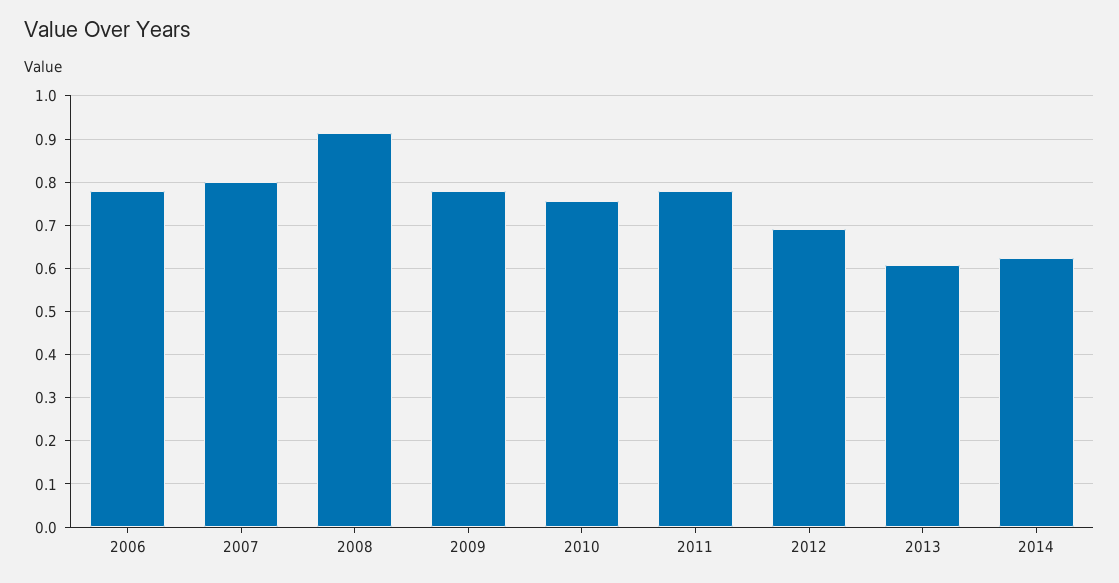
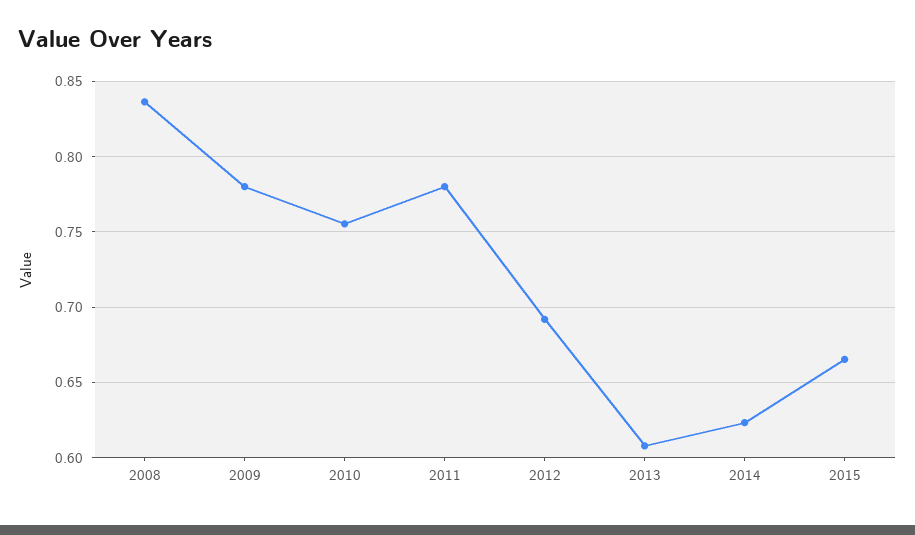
2006: 0.78 -> none
2007: 0.8 -> none
2008: 0.92 -> 0.835
2015: none -> 0.665

